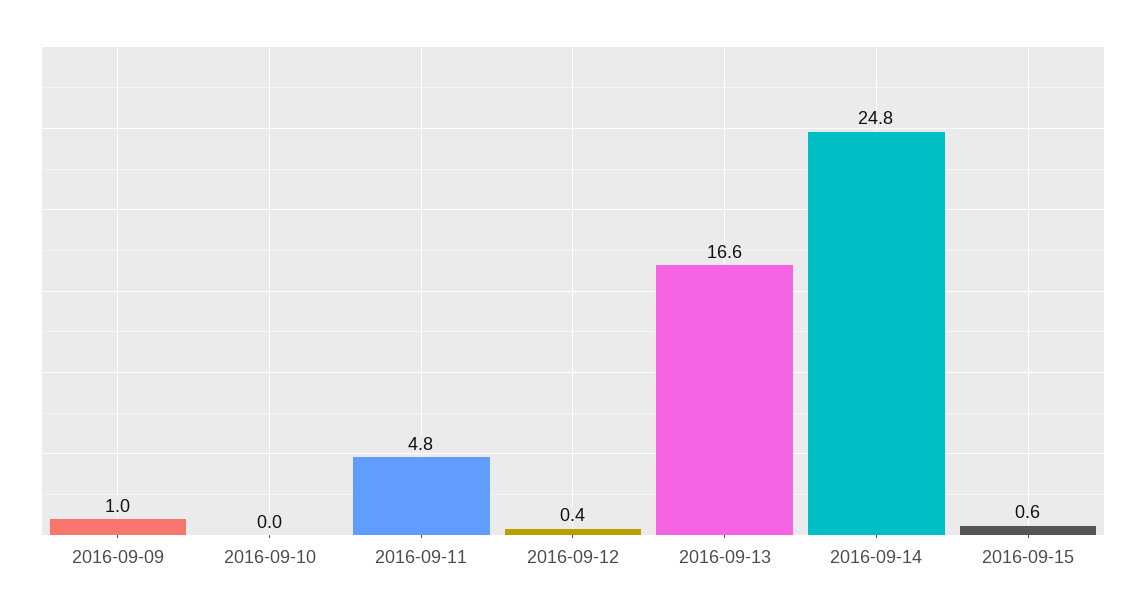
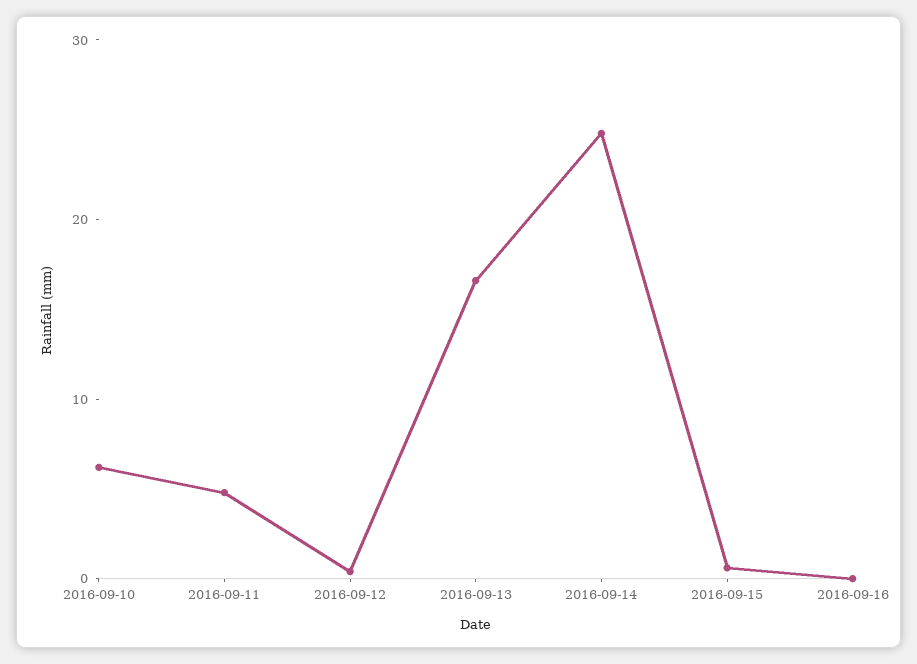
2016-09-09: 1 -> none
2016-09-10: 0 -> 6
2016-09-16: none -> 0

